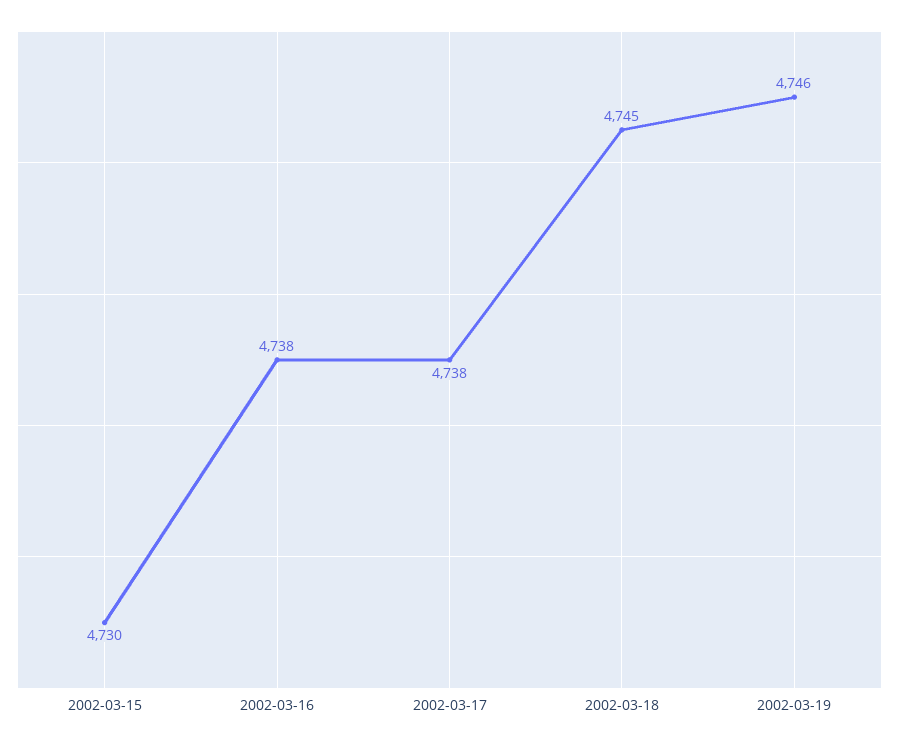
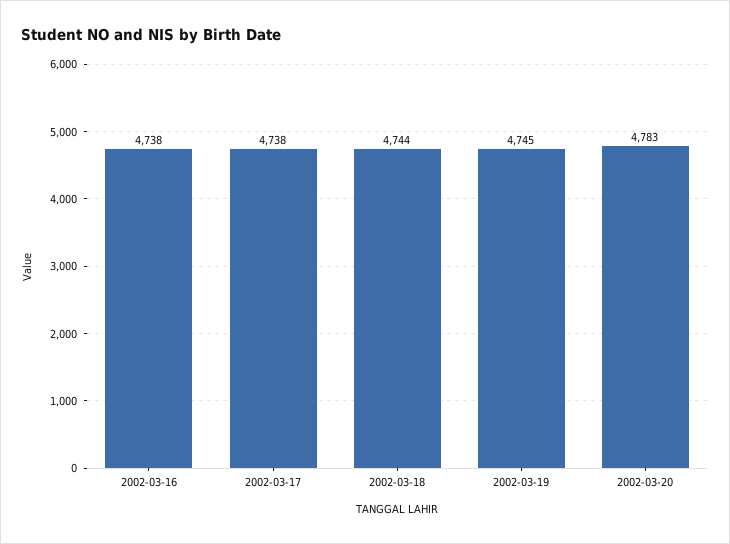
2002-03-15: 4730 -> none
2002-03-18: 4745 -> 4744
2002-03-19: 4746 -> 4745
2002-03-20: none -> 4783

